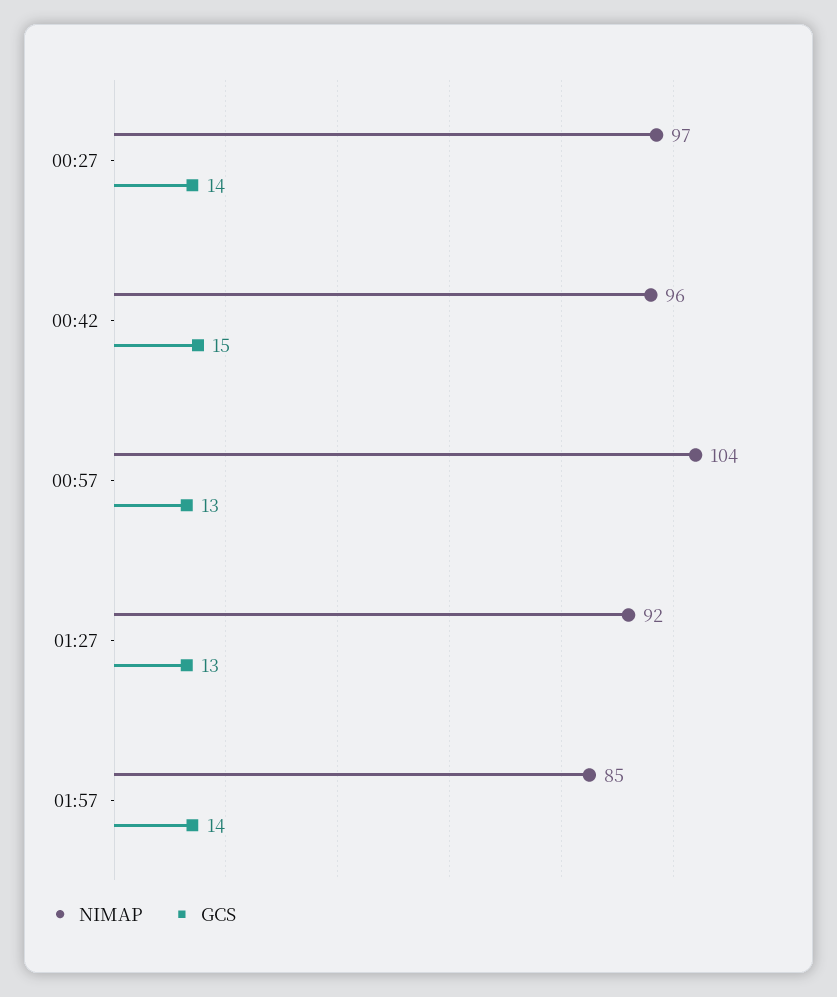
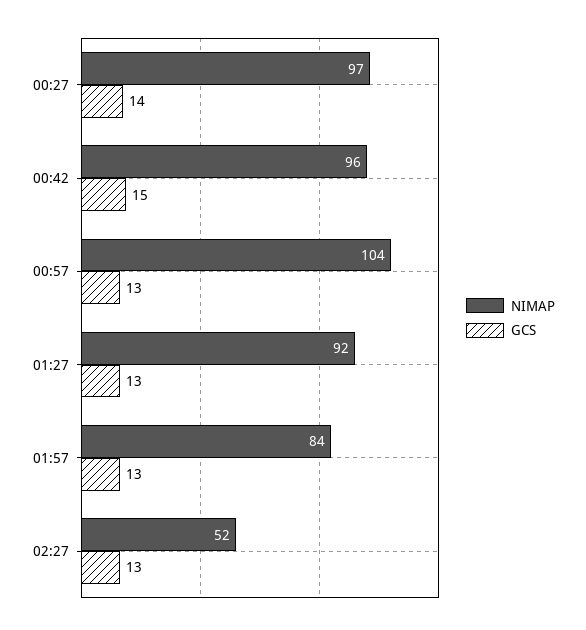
NIMAP, 01:57: 85 -> 84
GCS, 01:57: 14 -> 13
NIMAP, 02:27: none -> 52
GCS, 02:27: none -> 13

